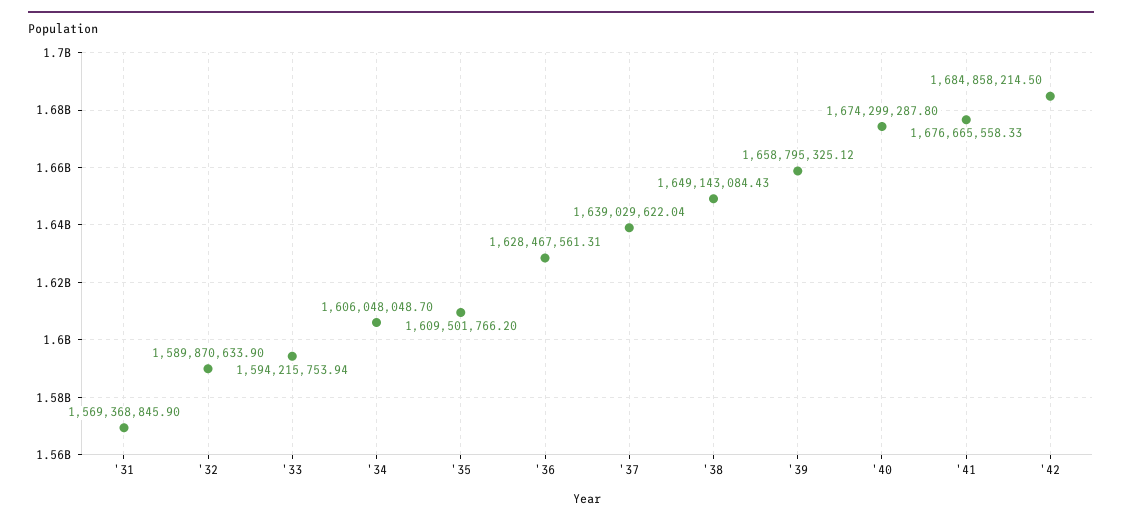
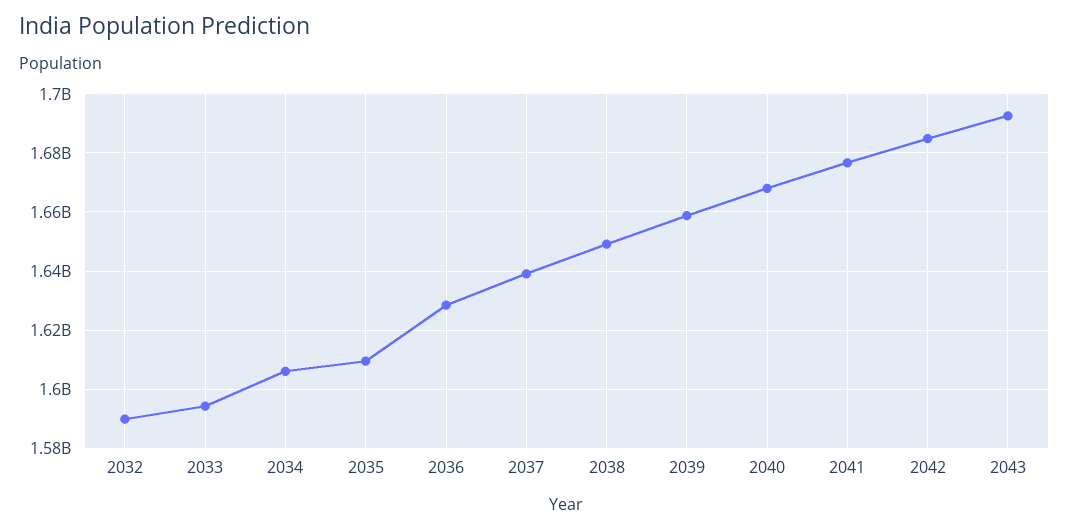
'31: 1569368845.9 -> none
'40: 1674299287.8 -> 1667500000
2043: none -> 1692500000

